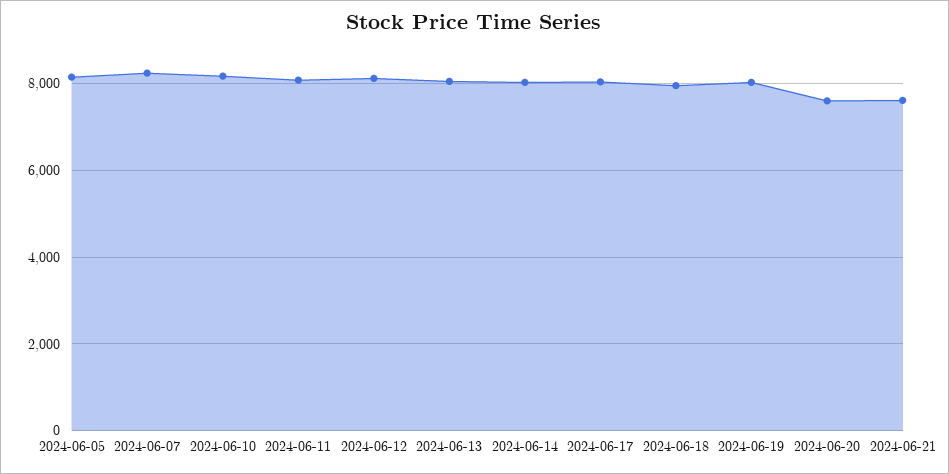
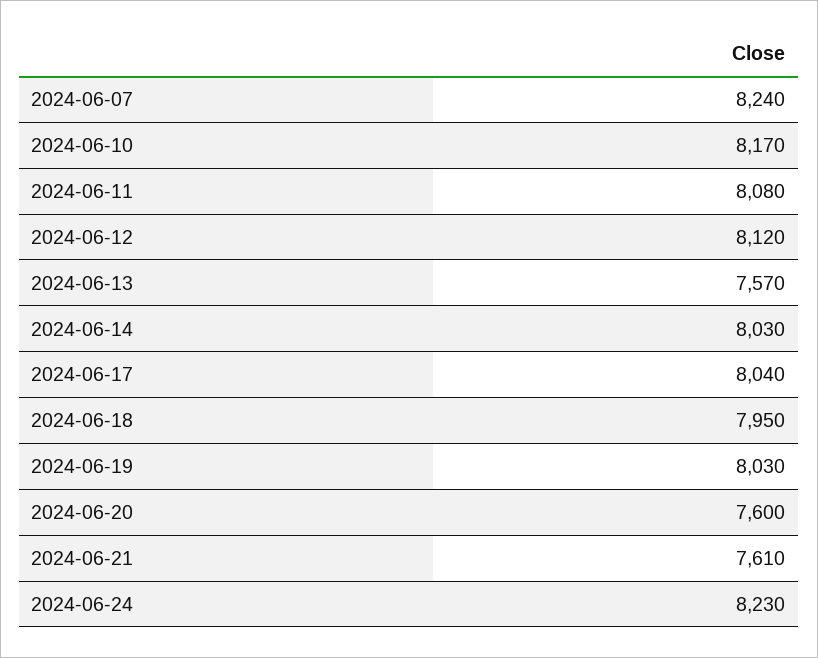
2024-06-05: 8200 -> none
2024-06-13: 8000 -> 7570
2024-06-24: none -> 8230

